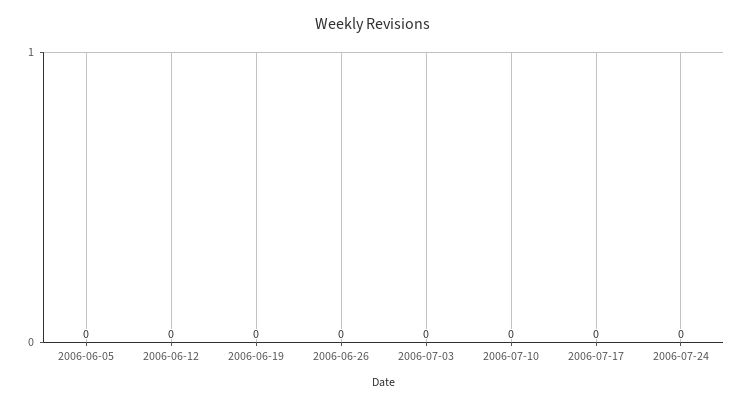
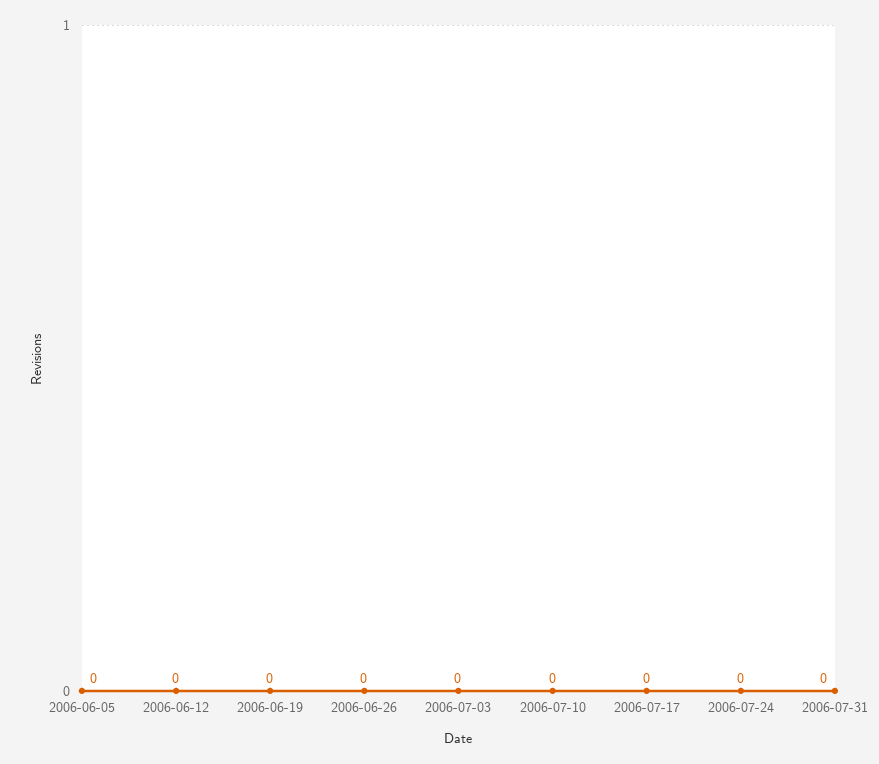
2006-07-31: none -> 0

